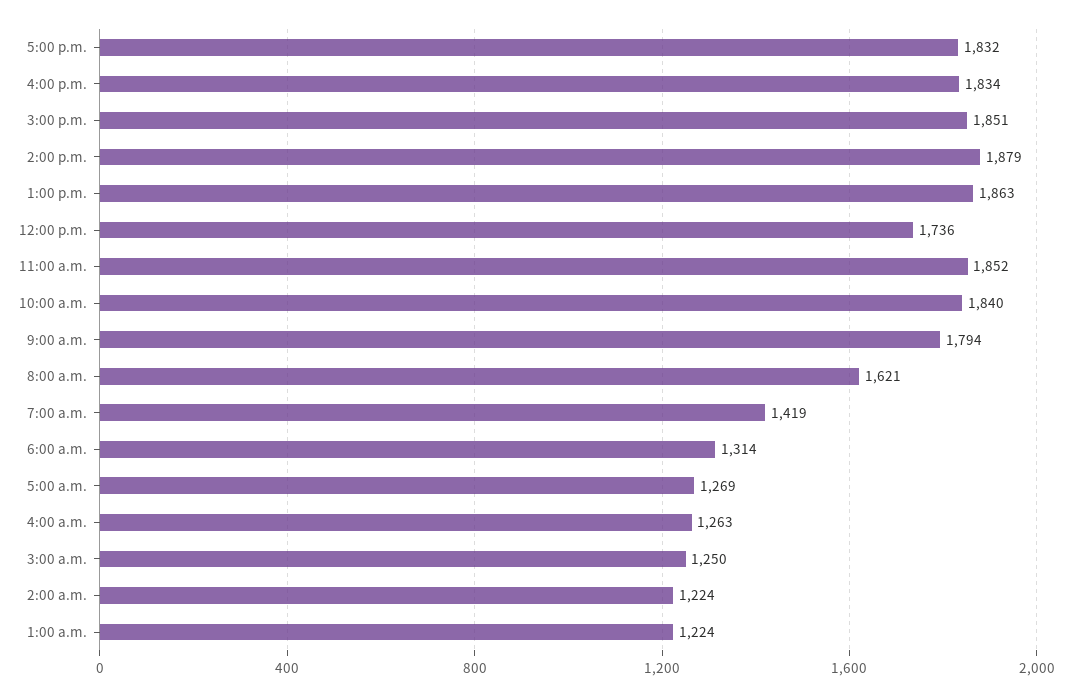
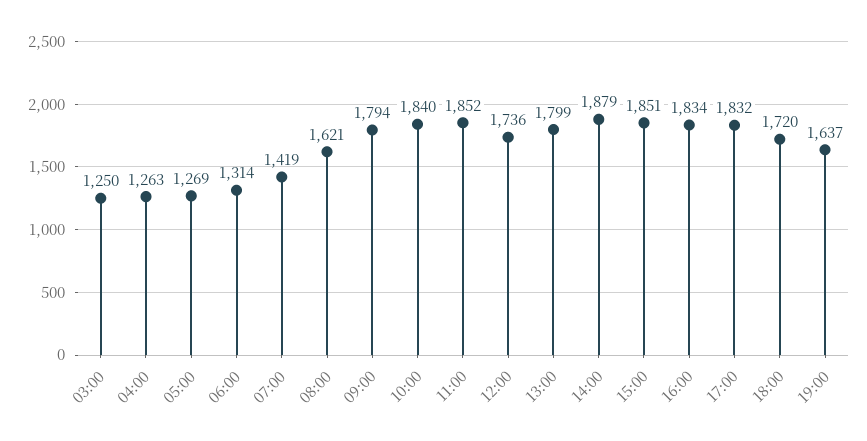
1:00 p.m.: 1863 -> 1799
2:00 a.m.: 1224 -> none
1:00 a.m.: 1224 -> none
18:00: none -> 1720
19:00: none -> 1637

